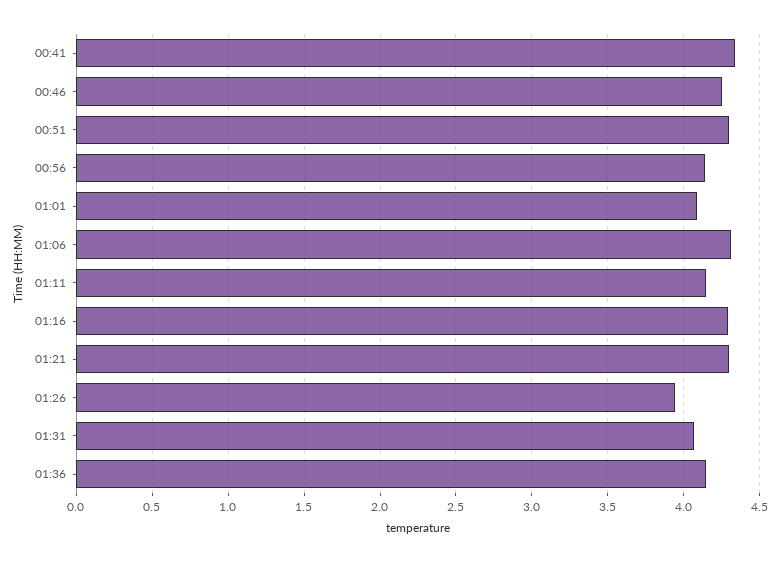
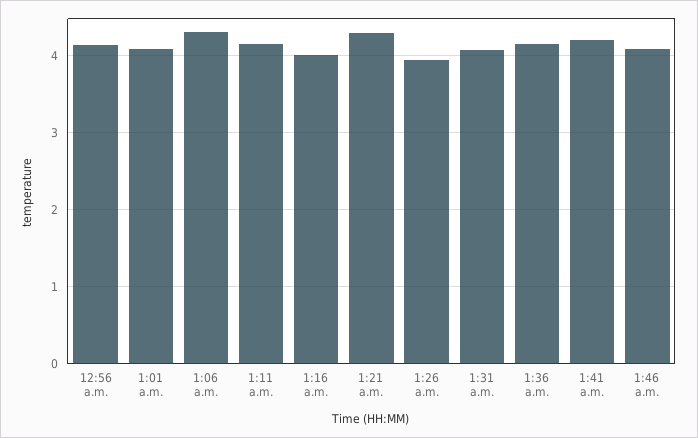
00:41: 4.35 -> none
00:46: 4.25 -> none
00:51: 4.3 -> none
01:16: 4.3 -> 4
1:41 a.m.: none -> 4.2
1:46 a.m.: none -> 4.1

